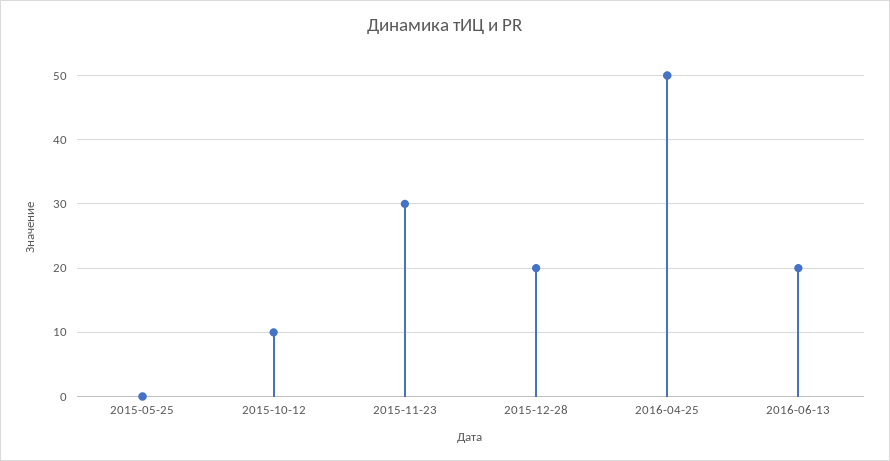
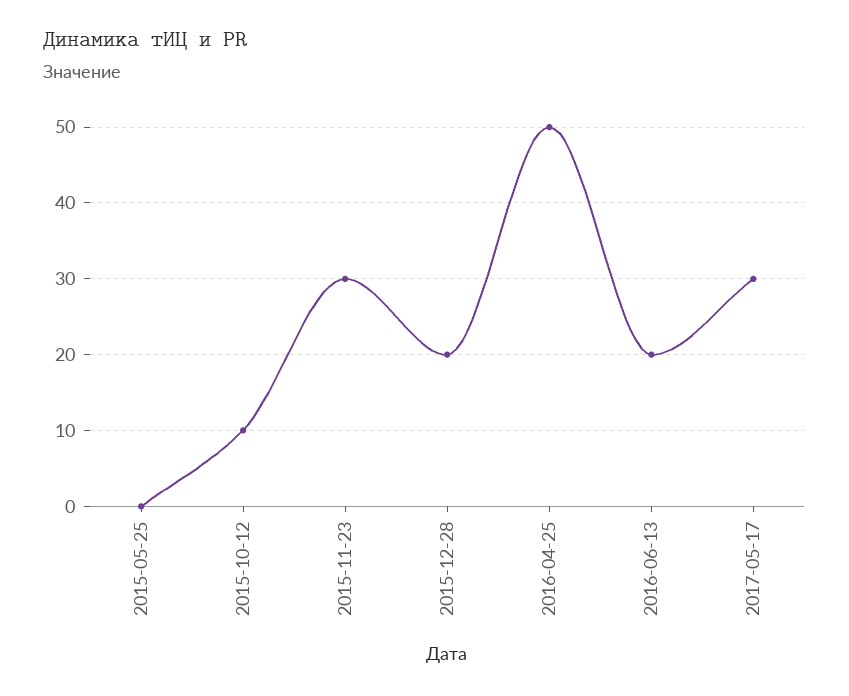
2017-05-17: none -> 30

